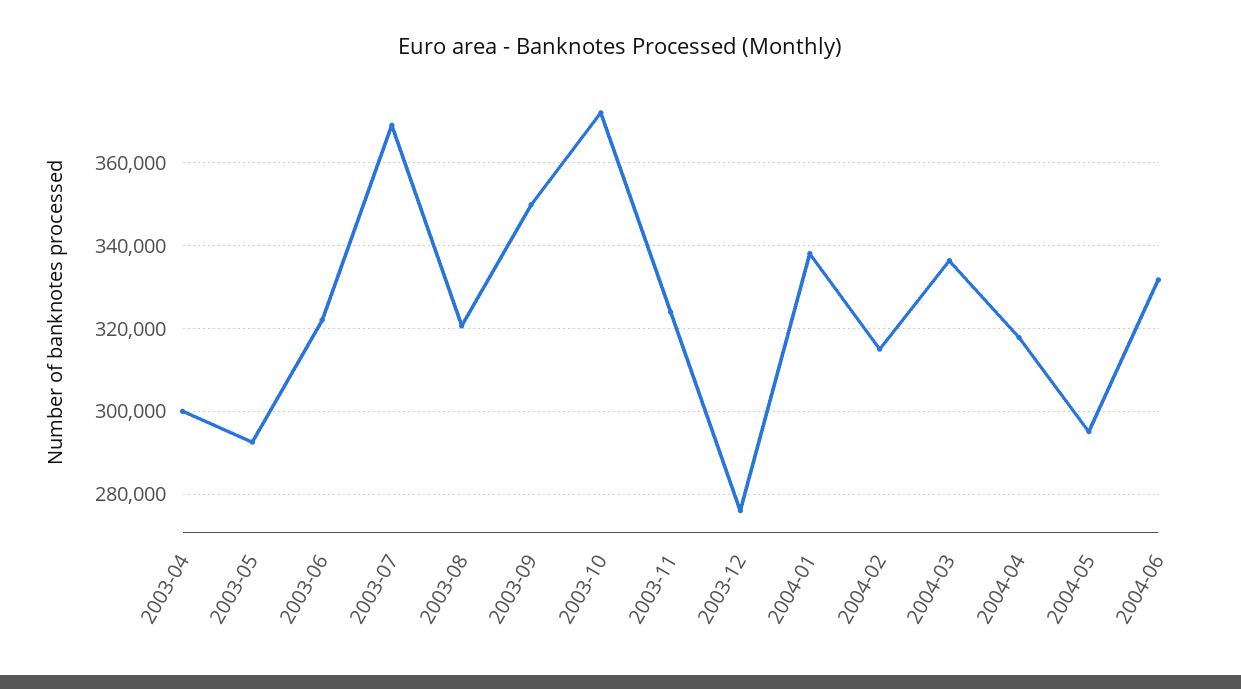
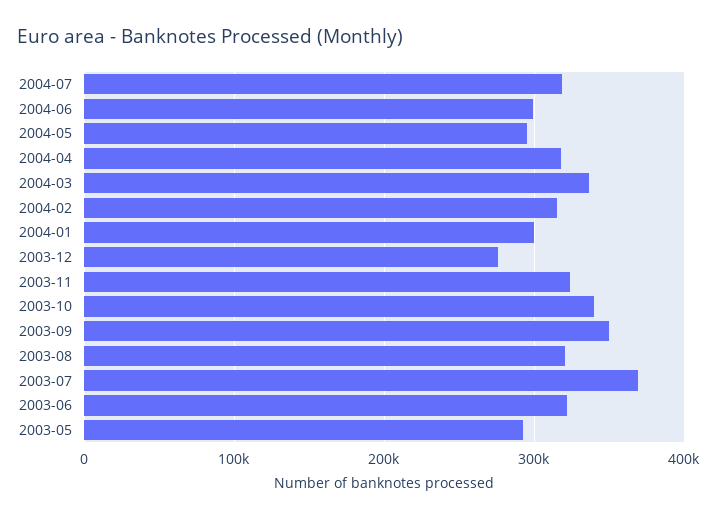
2003-04: 300000 -> none
2003-10: 372000 -> 340000
2004-01: 338000 -> 300000
2004-06: 332000 -> 300000
2004-07: none -> 320000

